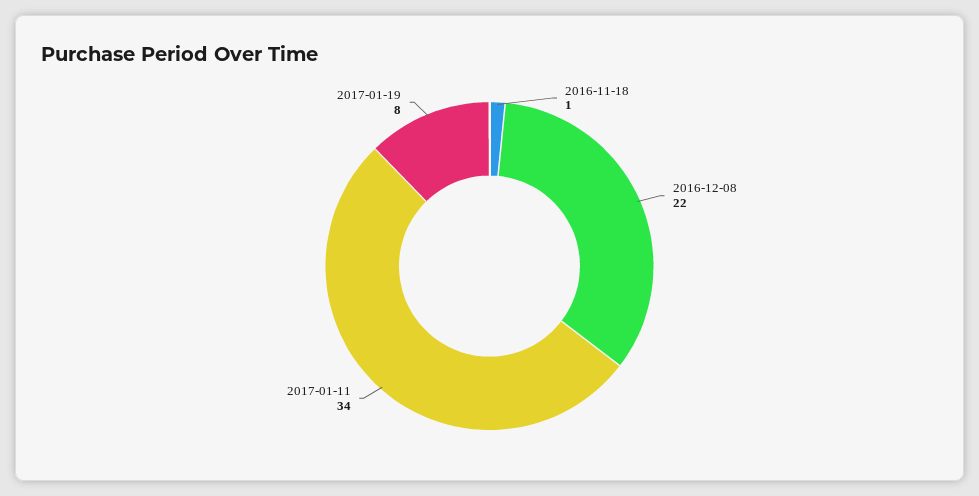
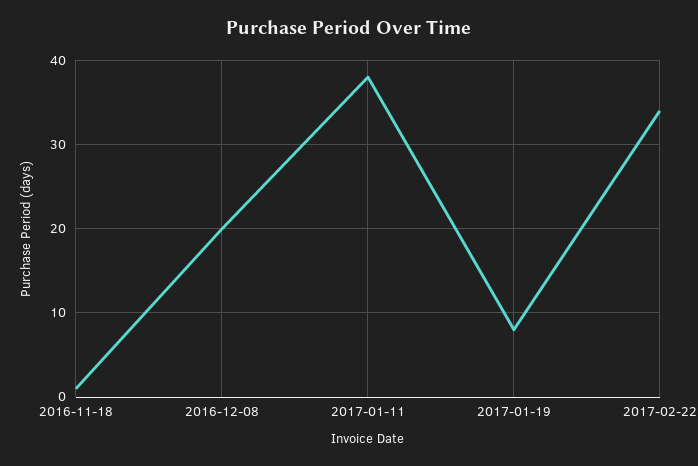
2016-12-08: 22 -> 20
2017-01-11: 34 -> 38
2017-02-22: none -> 34

